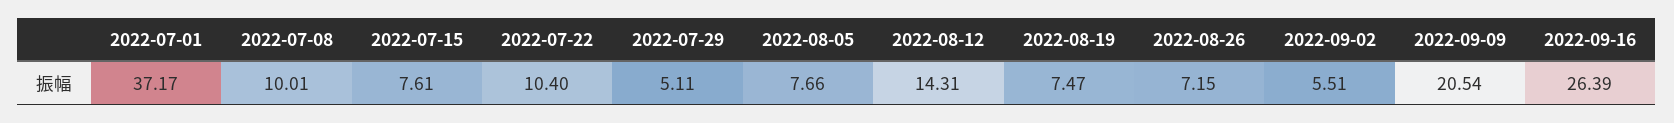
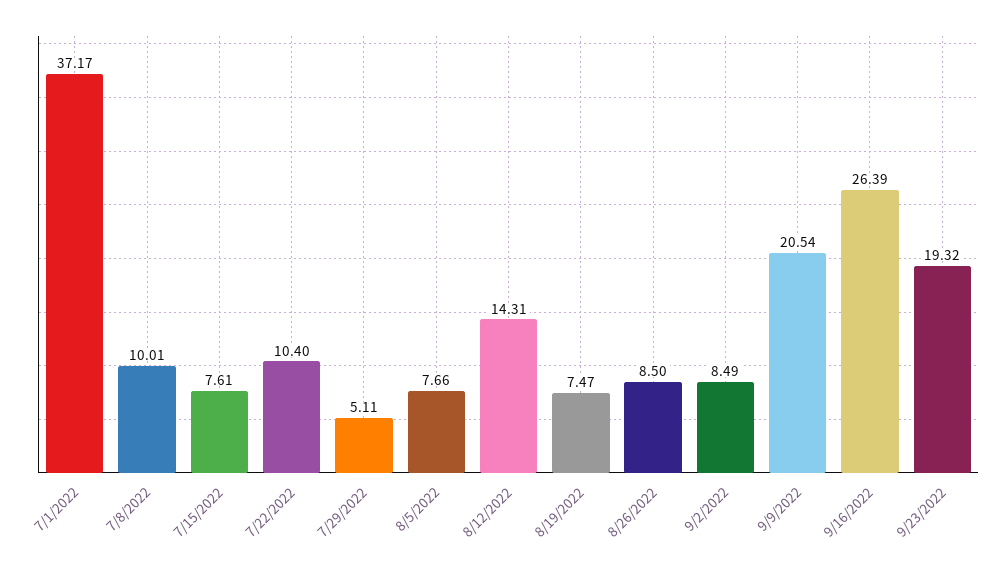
2022-08-26: 7.15 -> 8.5
2022-09-02: 5.51 -> 8.49
9/23/2022: none -> 19.32

